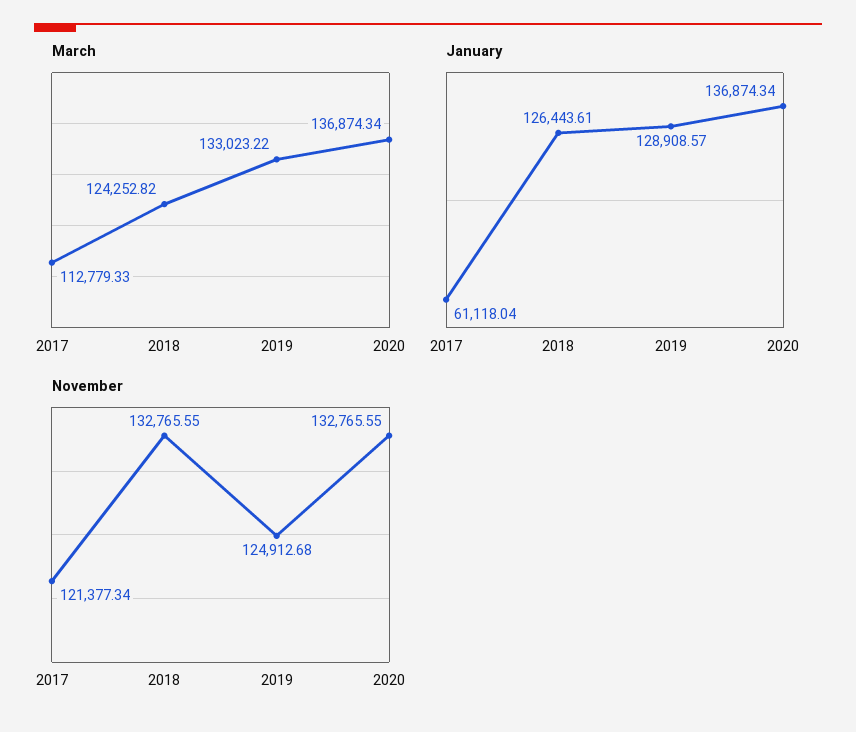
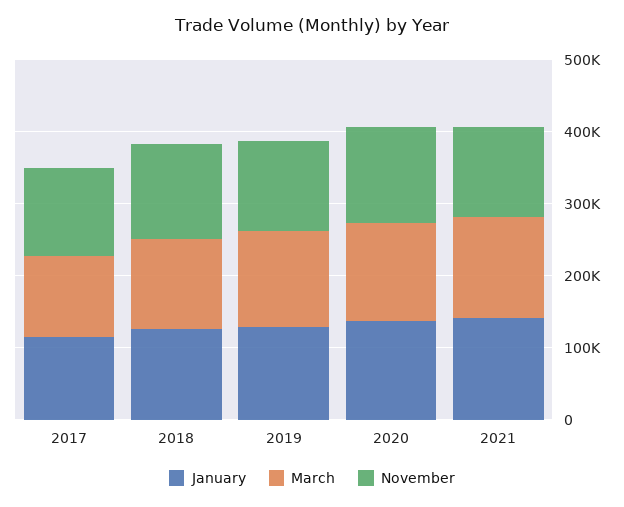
January, 2017: 61118.04 -> 120000
January, 2021: none -> 140000
March, 2021: none -> 140000
November, 2021: none -> 120000

